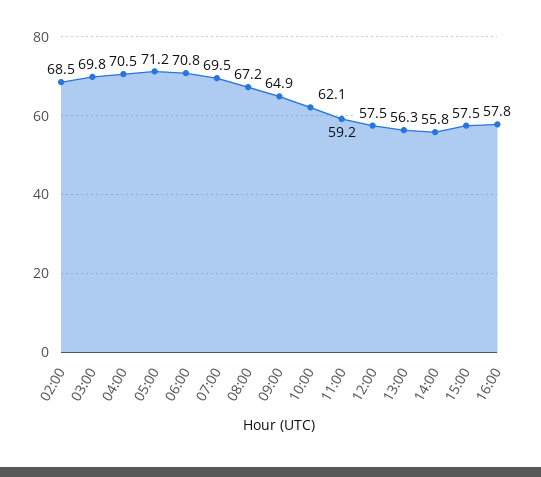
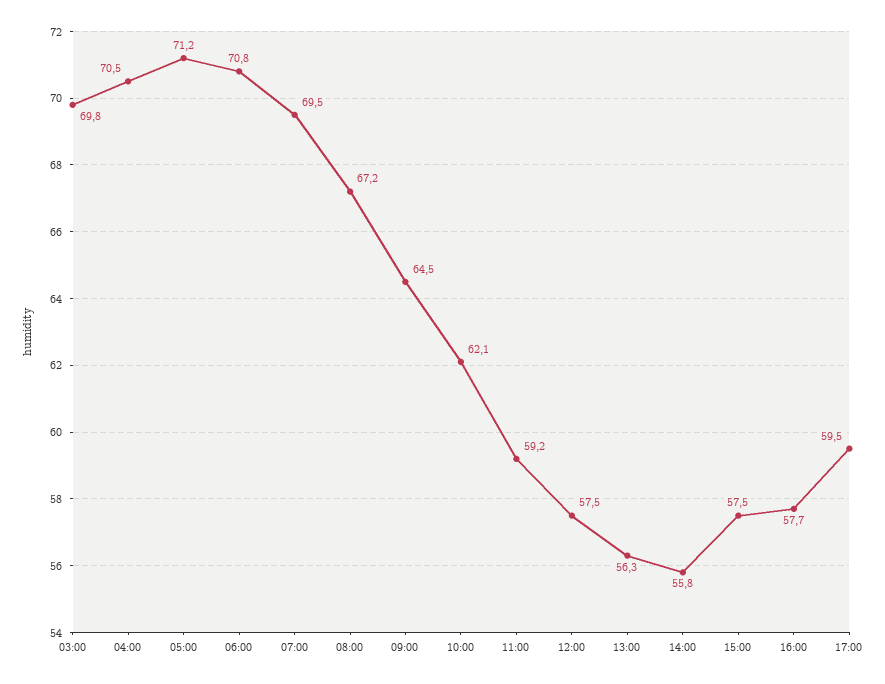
02:00: 68.5 -> none
09:00: 64.9 -> 64.5
16:00: 57.8 -> 57.7
17:00: none -> 59.5

